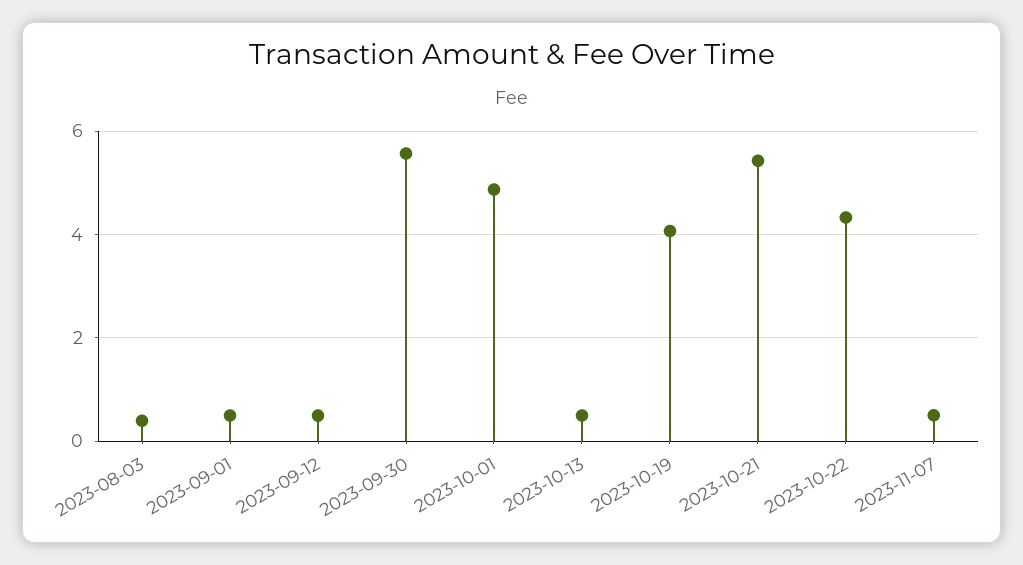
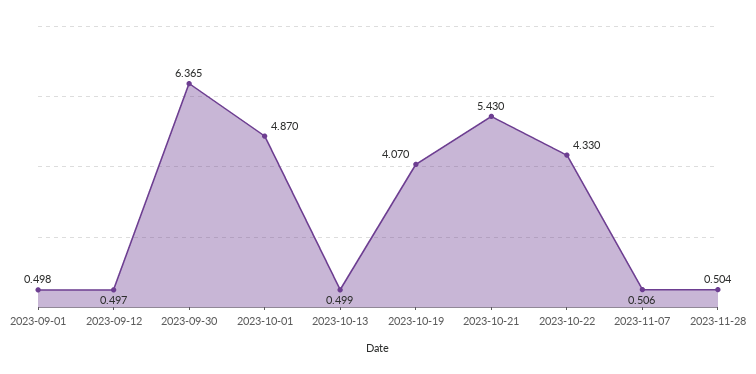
2023-08-03: 0.4 -> none
2023-09-30: 5.6 -> 6.365
2023-11-28: none -> 0.504

